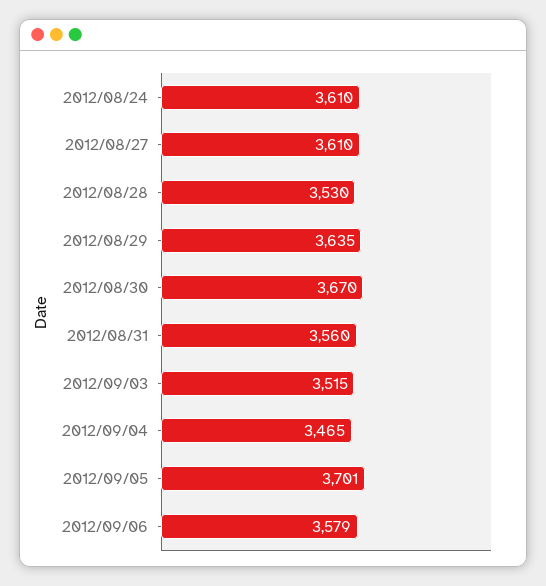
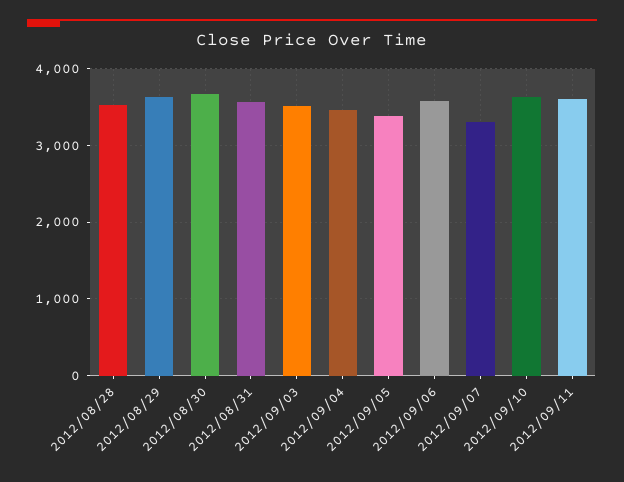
2012/08/24: 3610 -> none
2012/08/27: 3610 -> none
2012/09/05: 3701 -> 3400
2012/09/07: none -> 3300
2012/09/10: none -> 3600
2012/09/11: none -> 3600

